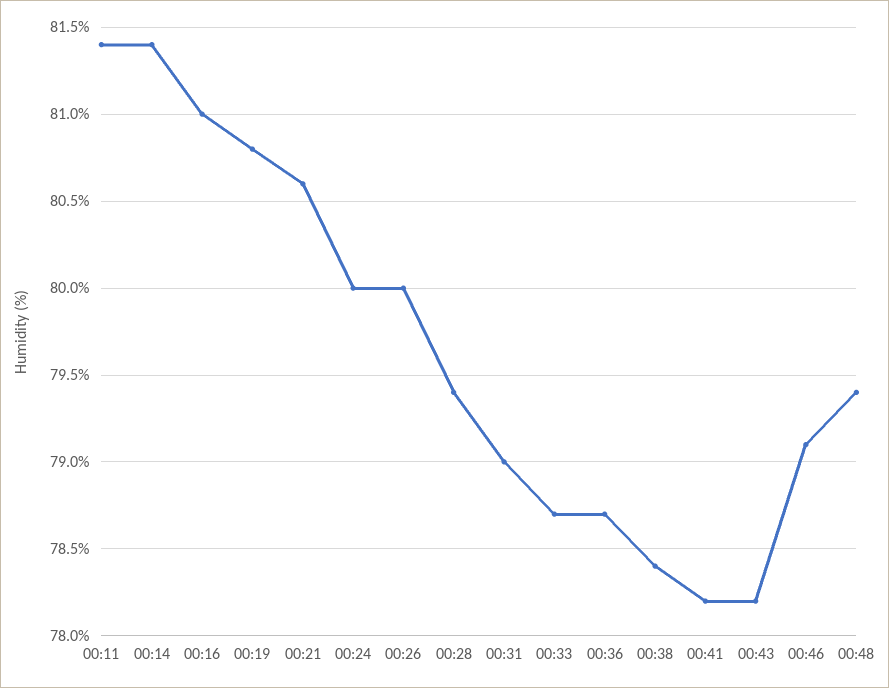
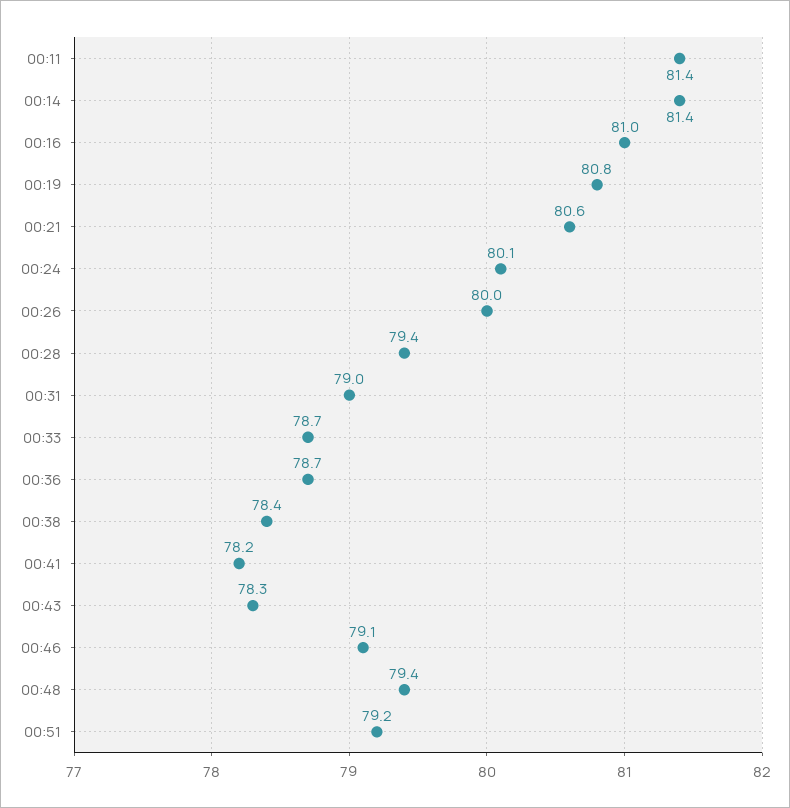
00:24: 80 -> 80.1
00:43: 78.2 -> 78.3
00:51: none -> 79.2

